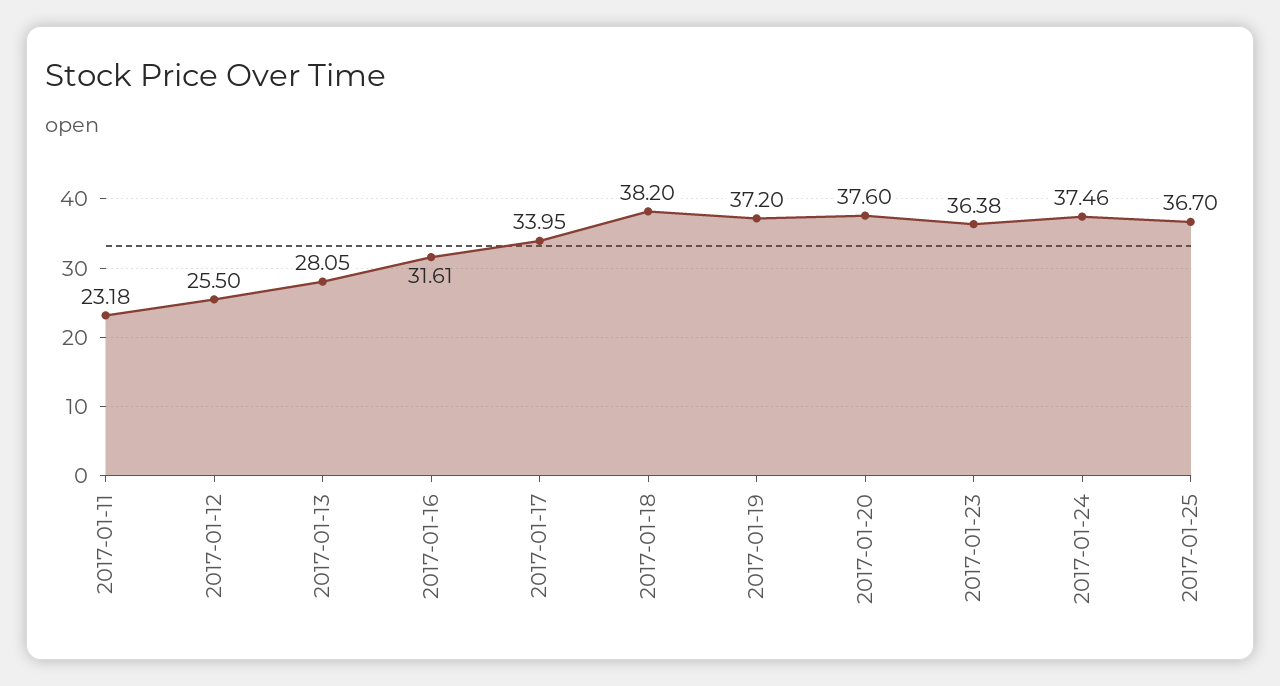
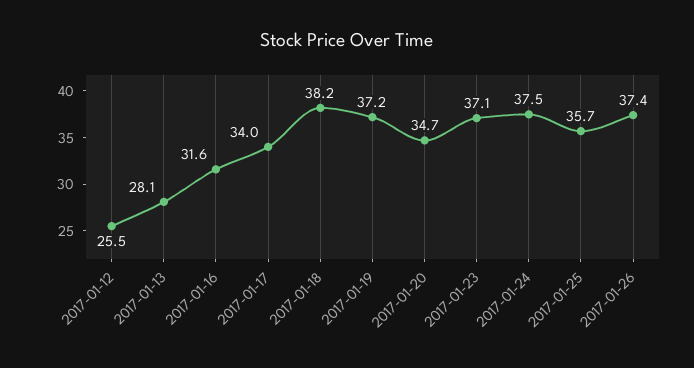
2017-01-11: 23.18 -> none
2017-01-20: 37.6 -> 34.7
2017-01-23: 36.38 -> 37.1
2017-01-25: 36.7 -> 35.7
2017-01-26: none -> 37.4

